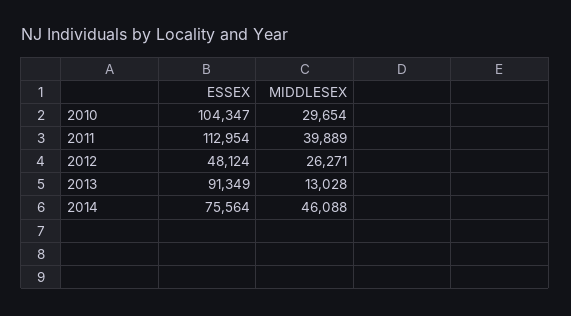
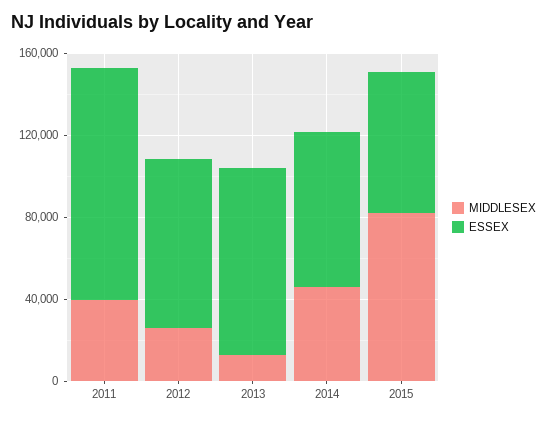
ESSEX, 2010: 104347 -> none
MIDDLESEX, 2010: 29654 -> none
ESSEX, 2012: 48124 -> 80000
MIDDLESEX, 2015: none -> 80000
ESSEX, 2015: none -> 70000

